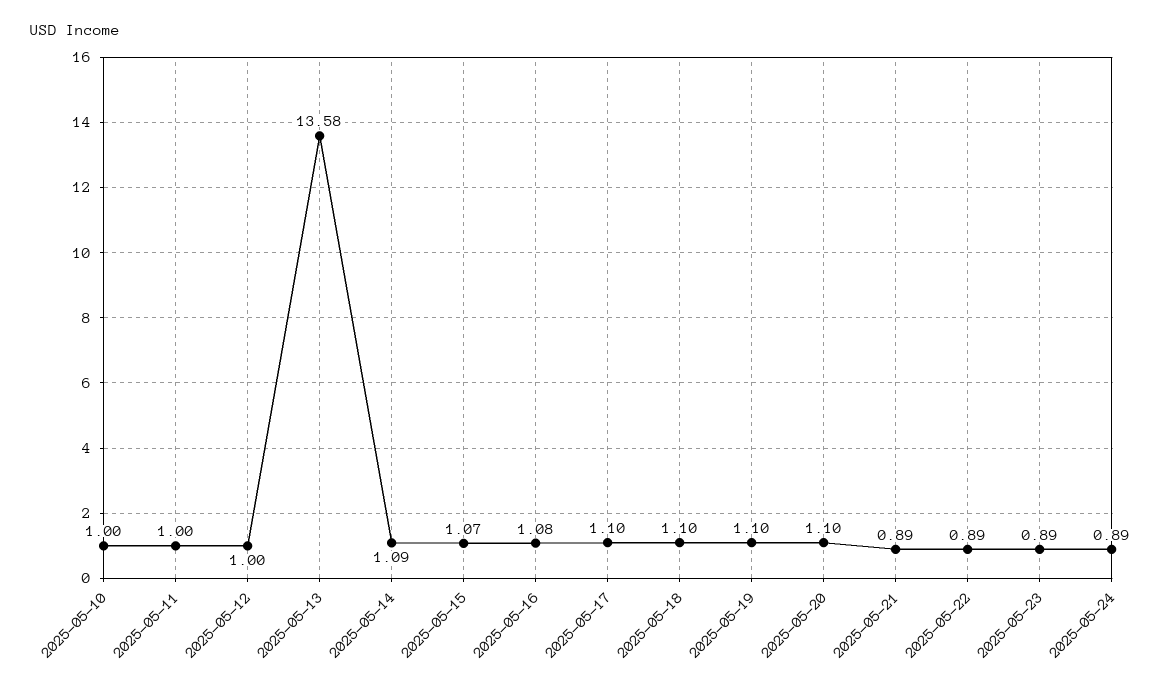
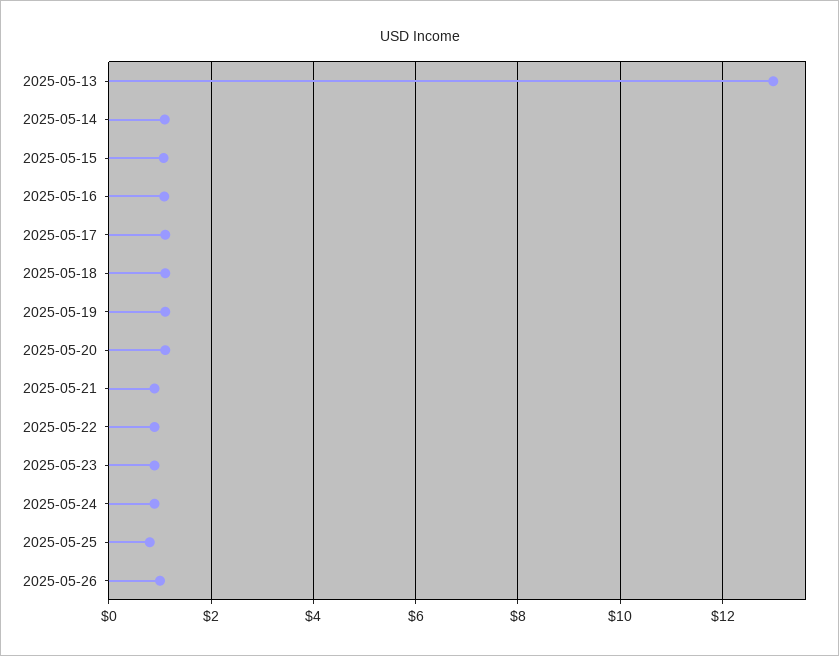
2025-05-10: 1 -> none
2025-05-11: 1 -> none
2025-05-12: 1 -> none
2025-05-13: 13.58 -> 13
2025-05-25: none -> 0.8
2025-05-26: none -> 1

